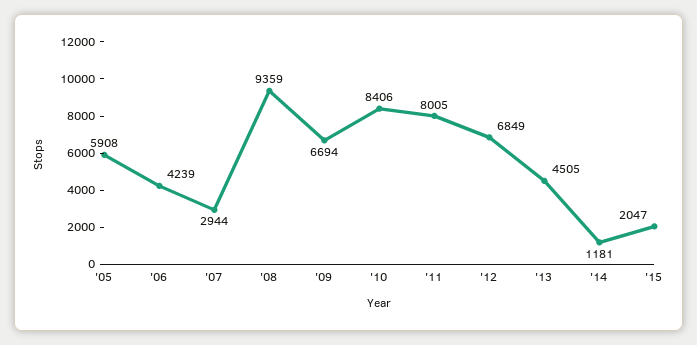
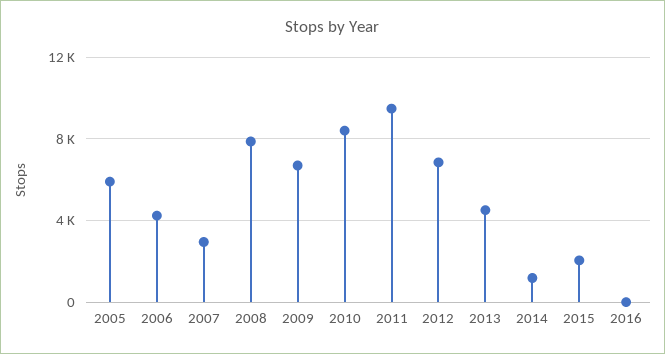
'08: 9359 -> 8000
'11: 8005 -> 9500
2016: none -> 0

